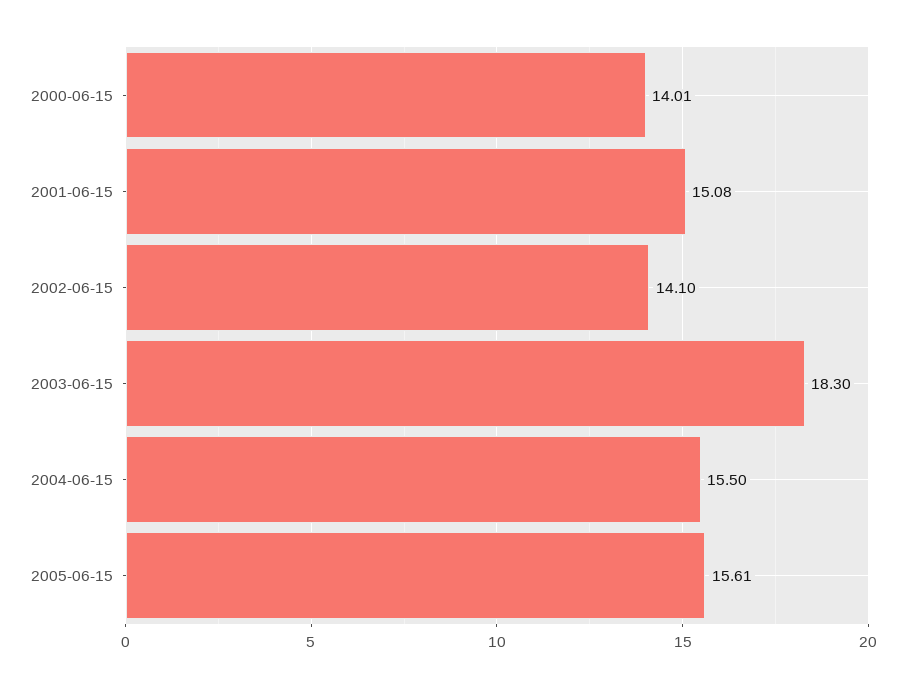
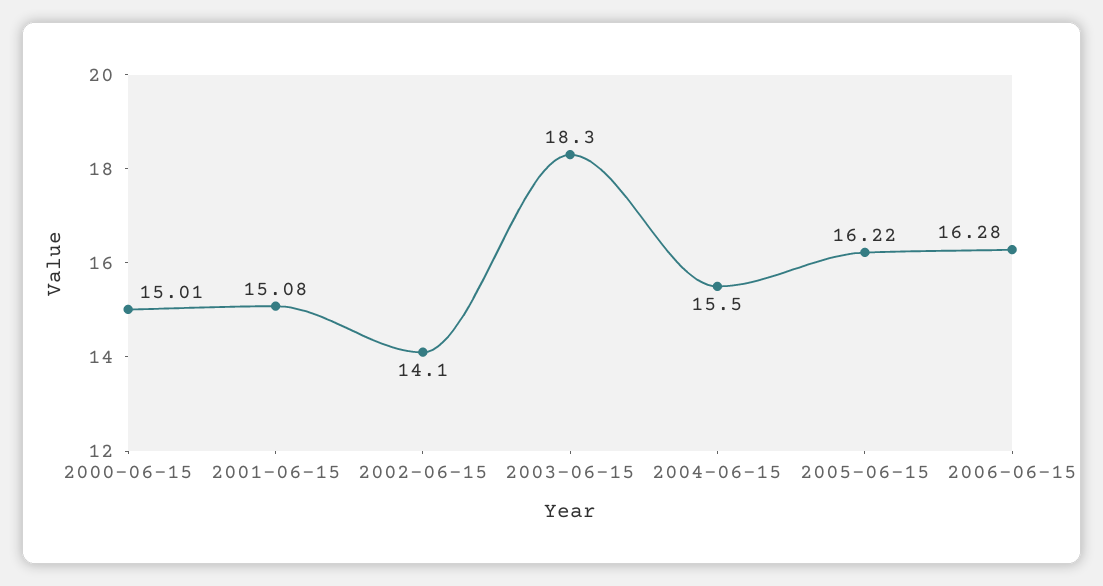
2000-06-15: 14.01 -> 15.01
2005-06-15: 15.61 -> 16.22
2006-06-15: none -> 16.28

